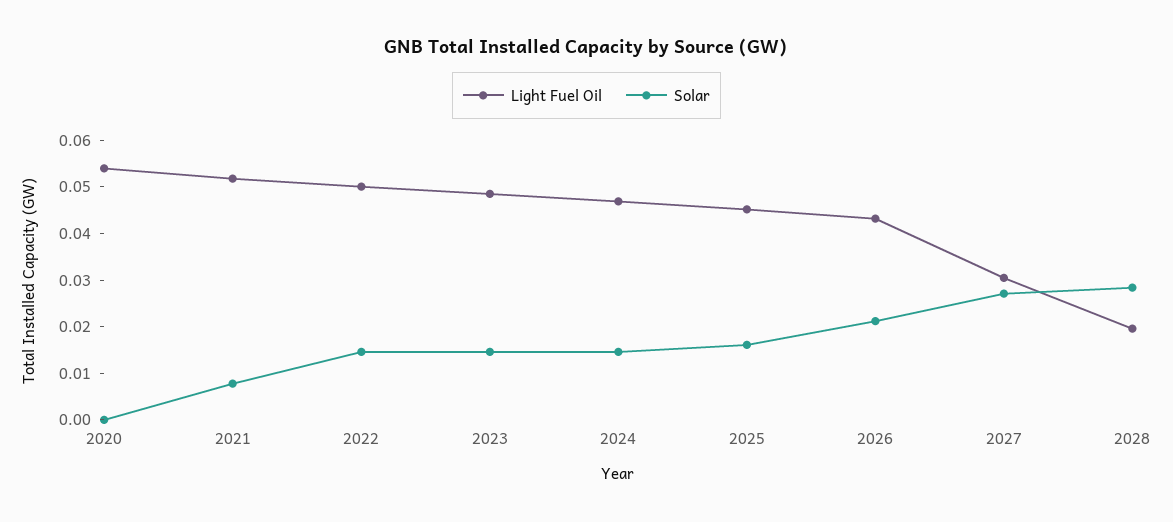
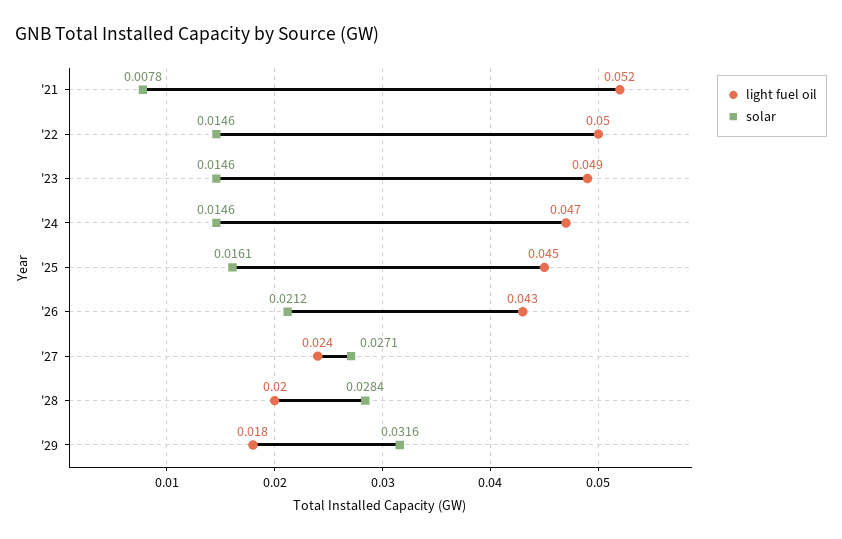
Light Fuel Oil, 2020: 0.054 -> none
Solar, 2020: 0 -> none
Light Fuel Oil, 2027: 0.03 -> 0.024
Light Fuel Oil, '29: none -> 0.018
Solar, '29: none -> 0.0316

